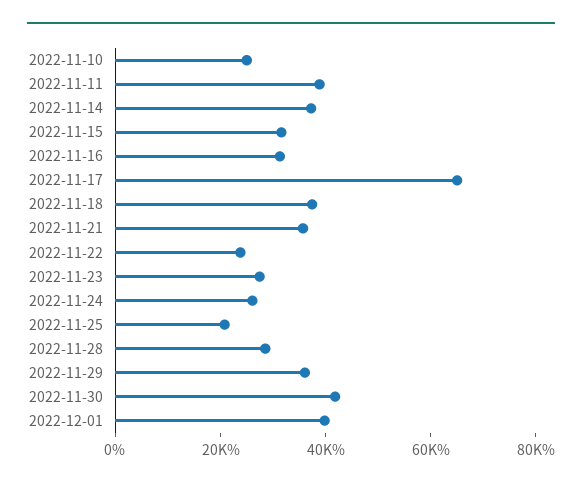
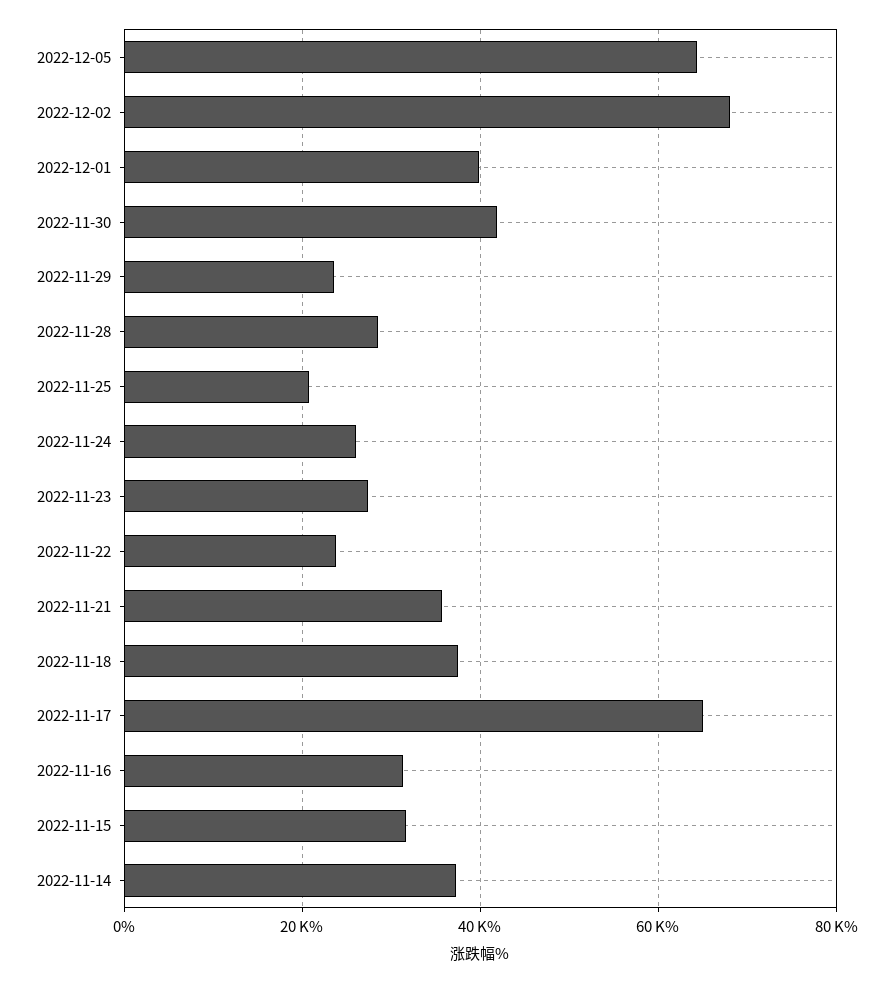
2022-11-10: 25000 -> none
2022-11-11: 40000 -> none
2022-11-29: 35000 -> 24000
2022-12-05: none -> 64000
2022-12-02: none -> 68000

